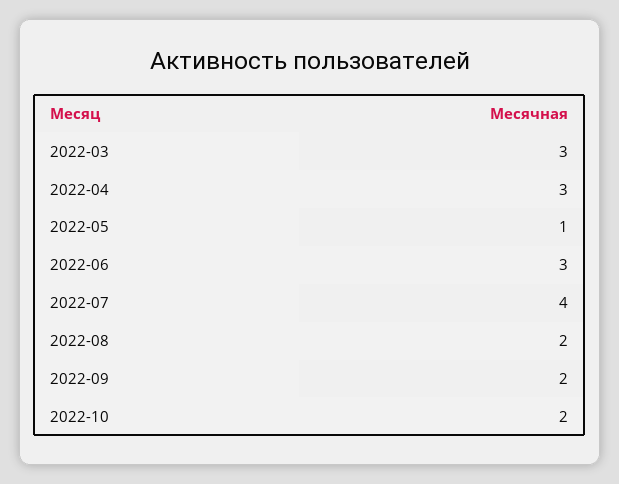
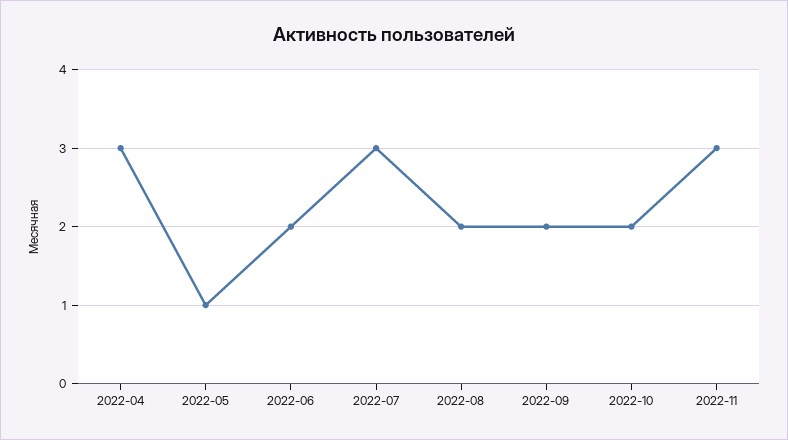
2022-03: 3 -> none
2022-06: 3 -> 2
2022-07: 4 -> 3
2022-11: none -> 3

